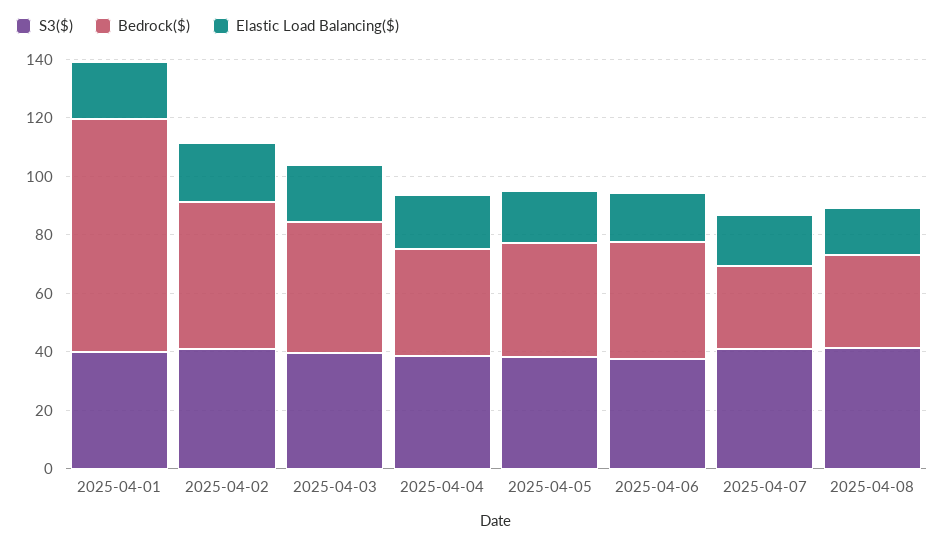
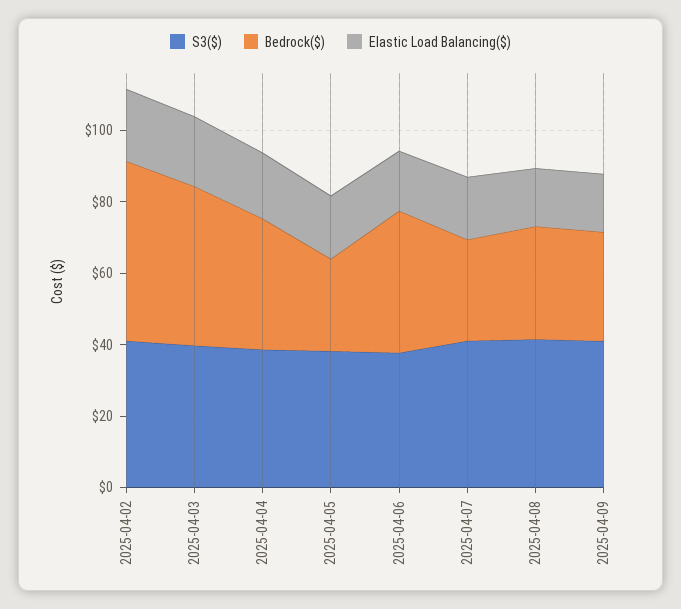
S3($), 2025-04-01: 40 -> none
Bedrock($), 2025-04-01: 80 -> none
Elastic Load Balancing($), 2025-04-01: 20 -> none
Bedrock($), 2025-04-05: 40 -> 25
S3($), 2025-04-09: none -> 40
Bedrock($), 2025-04-09: none -> 30
Elastic Load Balancing($), 2025-04-09: none -> 15

